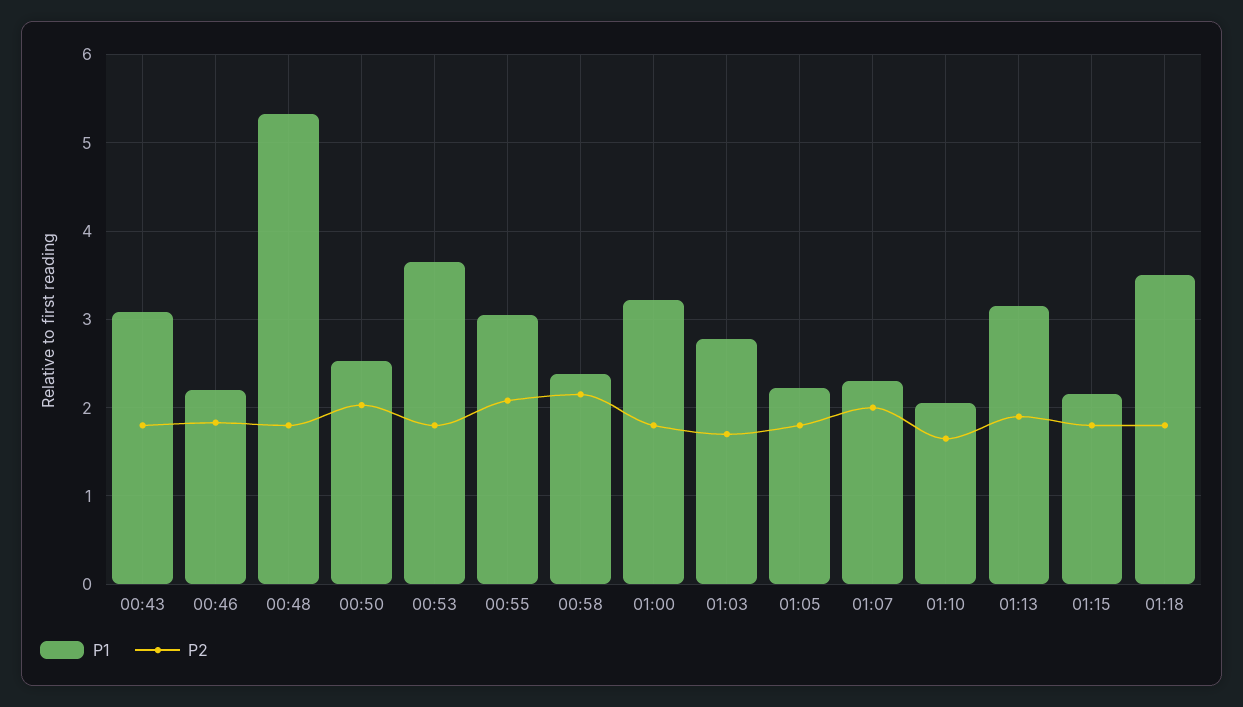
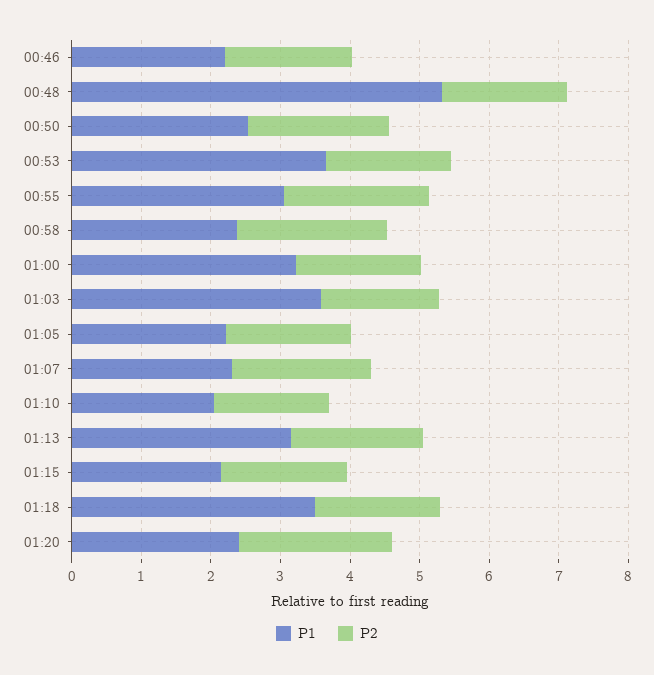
P1, 00:43: 3.1 -> none
P2, 00:43: 1.8 -> none
P1, 01:03: 2.8 -> 3.6
P1, 01:20: none -> 2.4
P2, 01:20: none -> 2.2

